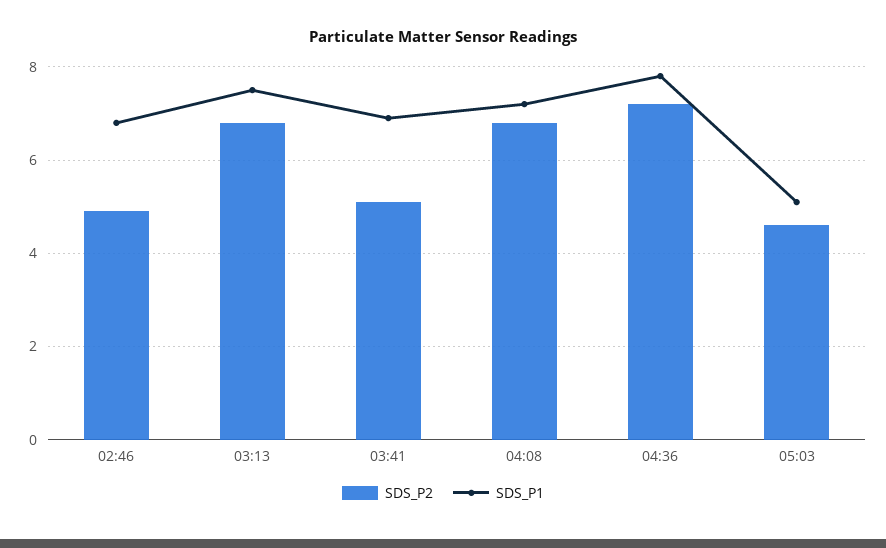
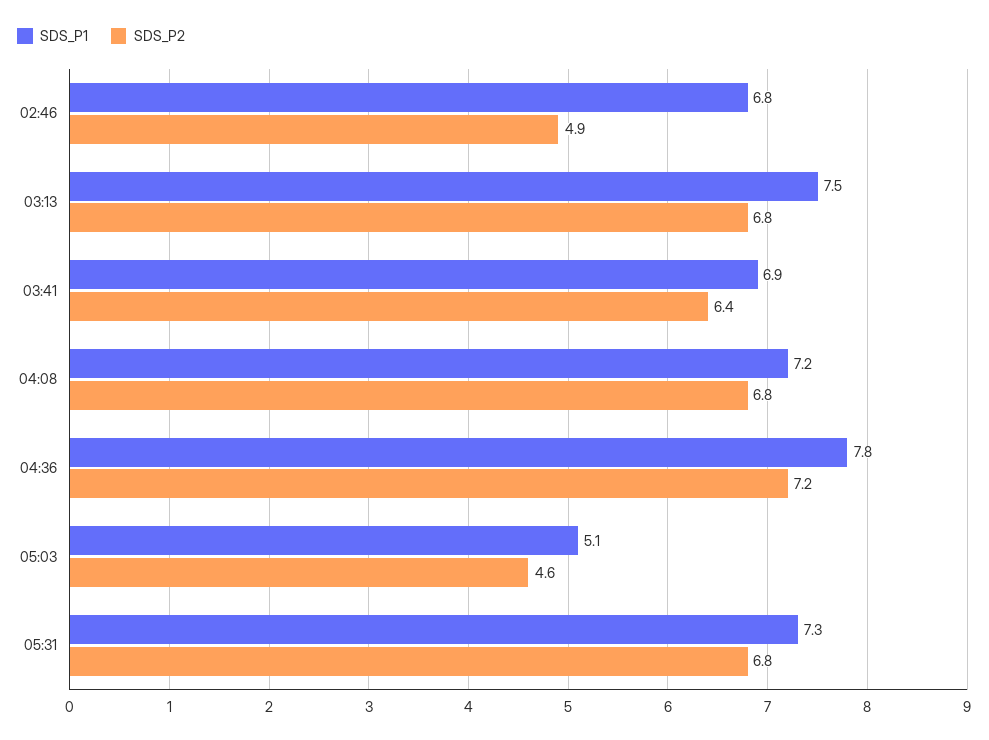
SDS_P2, 03:41: 5 -> 6.4
SDS_P1, 05:31: none -> 7.3
SDS_P2, 05:31: none -> 6.8

